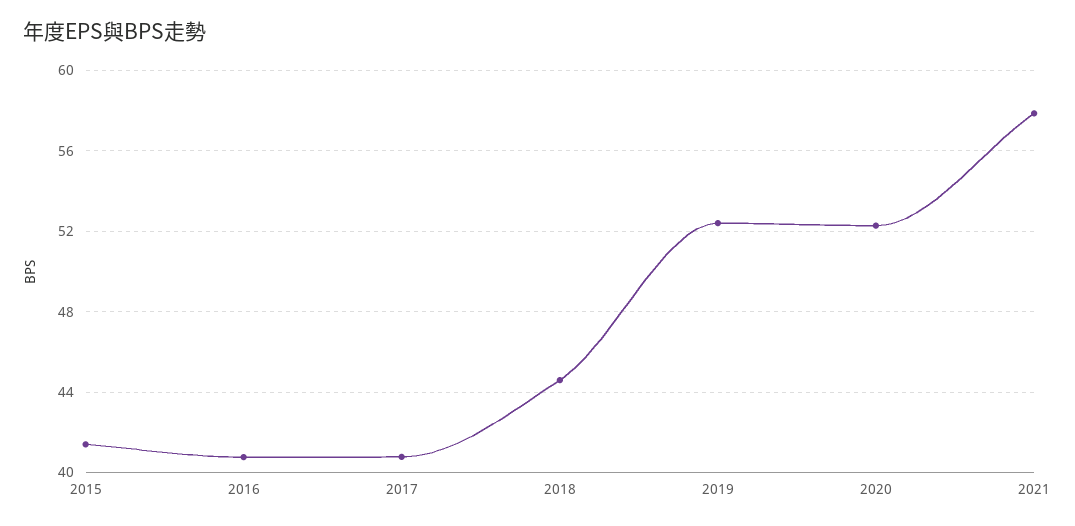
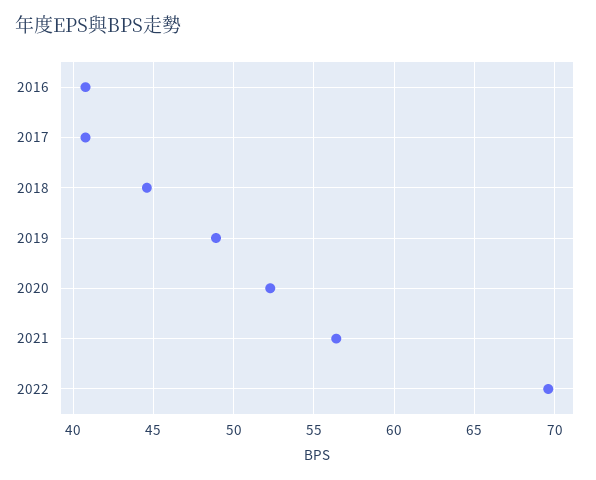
2015: 41.5 -> none
2019: 52.5 -> 49
2021: 58 -> 56.5
2022: none -> 69.5

